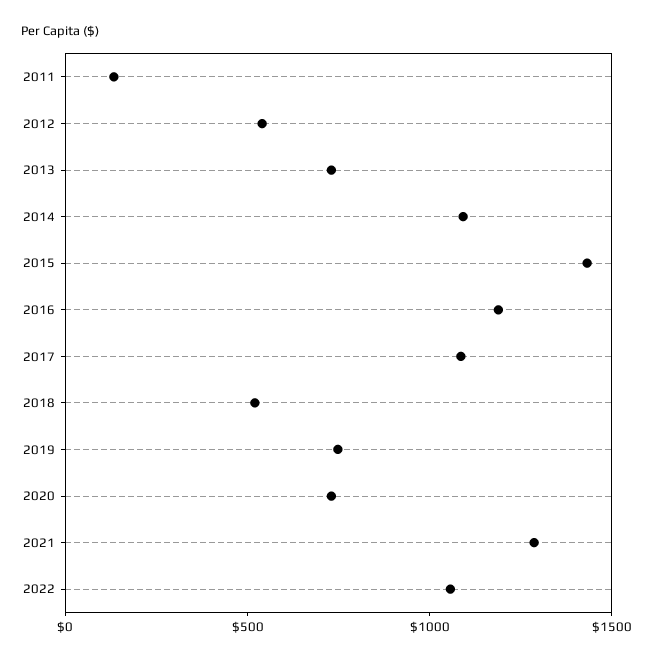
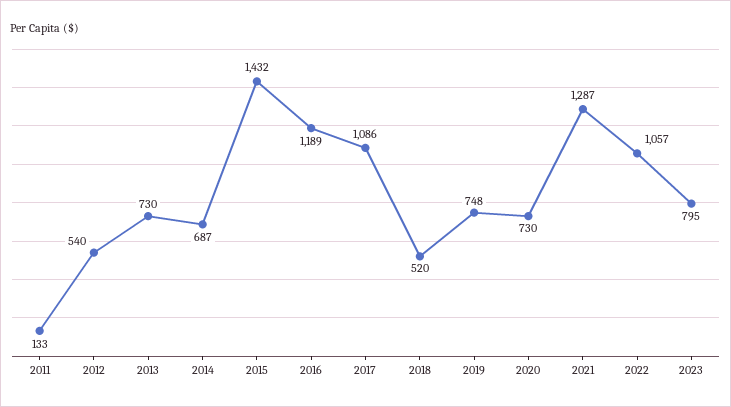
2014: 1100 -> 687
2023: none -> 795

